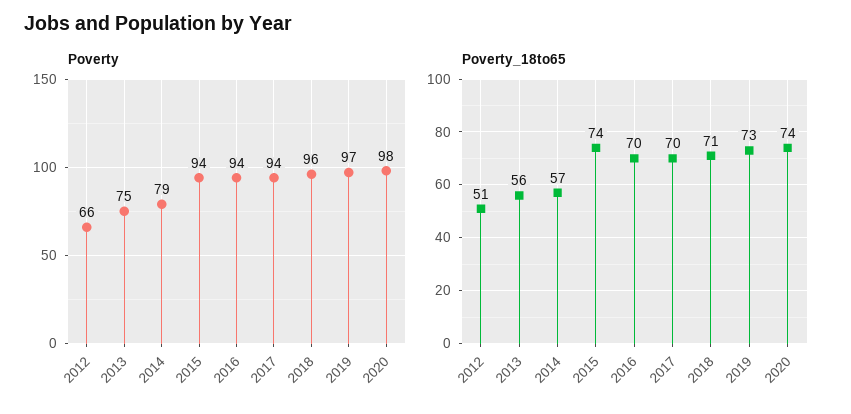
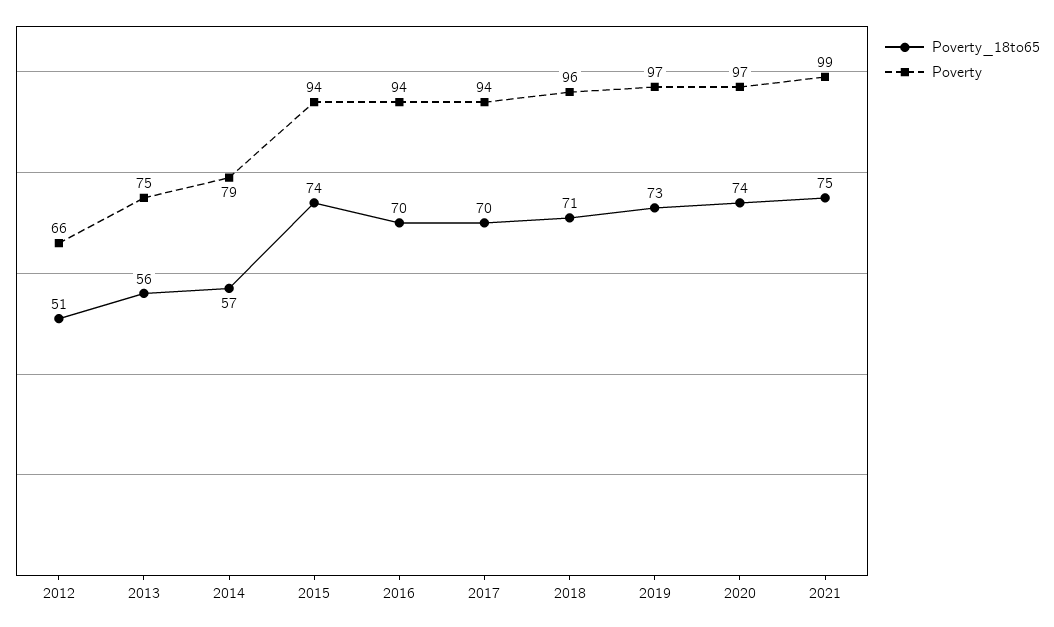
Poverty, 2020: 98 -> 97
Poverty_18to65, 2021: none -> 75
Poverty, 2021: none -> 99

